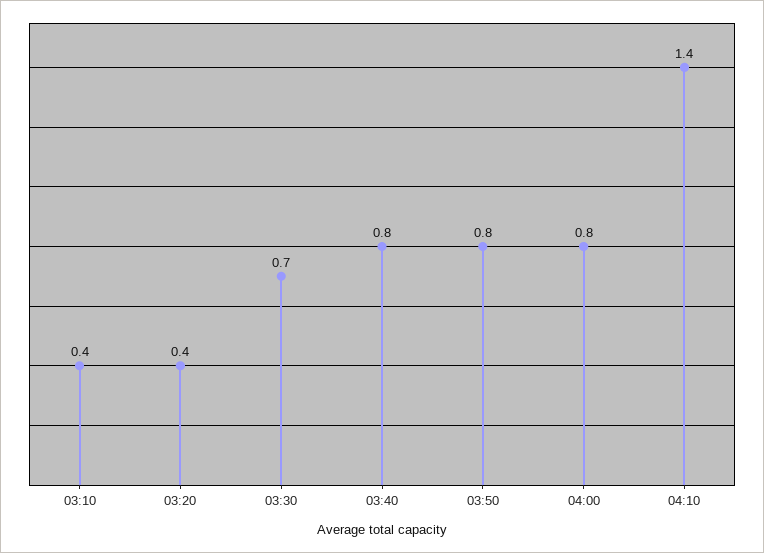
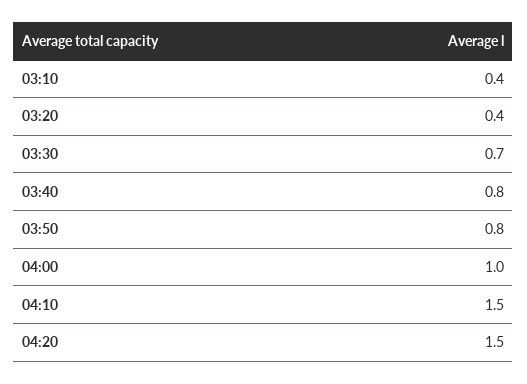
04:00: 0.8 -> 1
04:10: 1.4 -> 1.5
04:20: none -> 1.5

